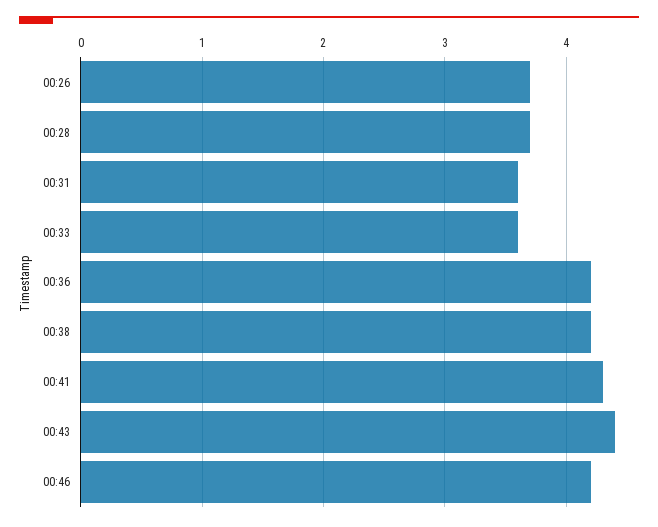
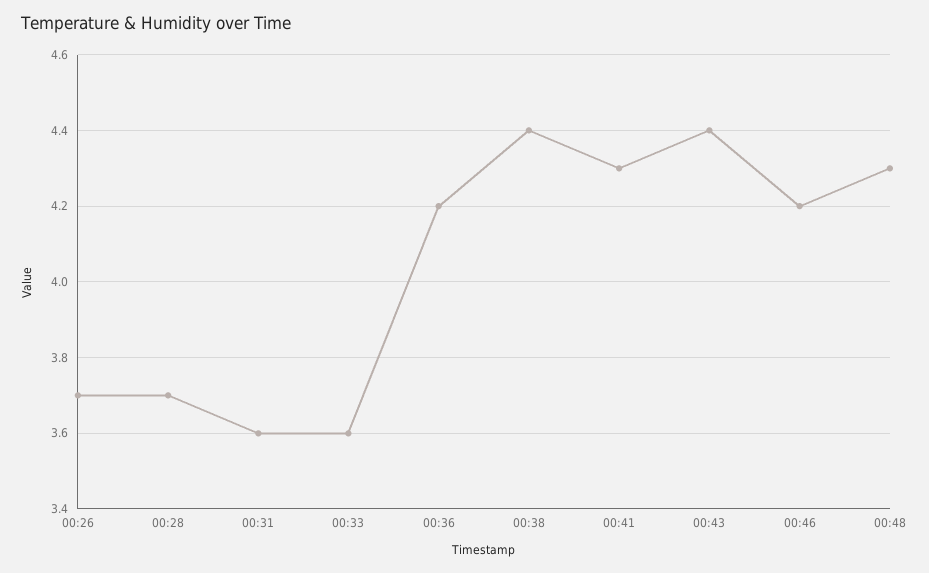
00:38: 4.2 -> 4.4
00:48: none -> 4.3

